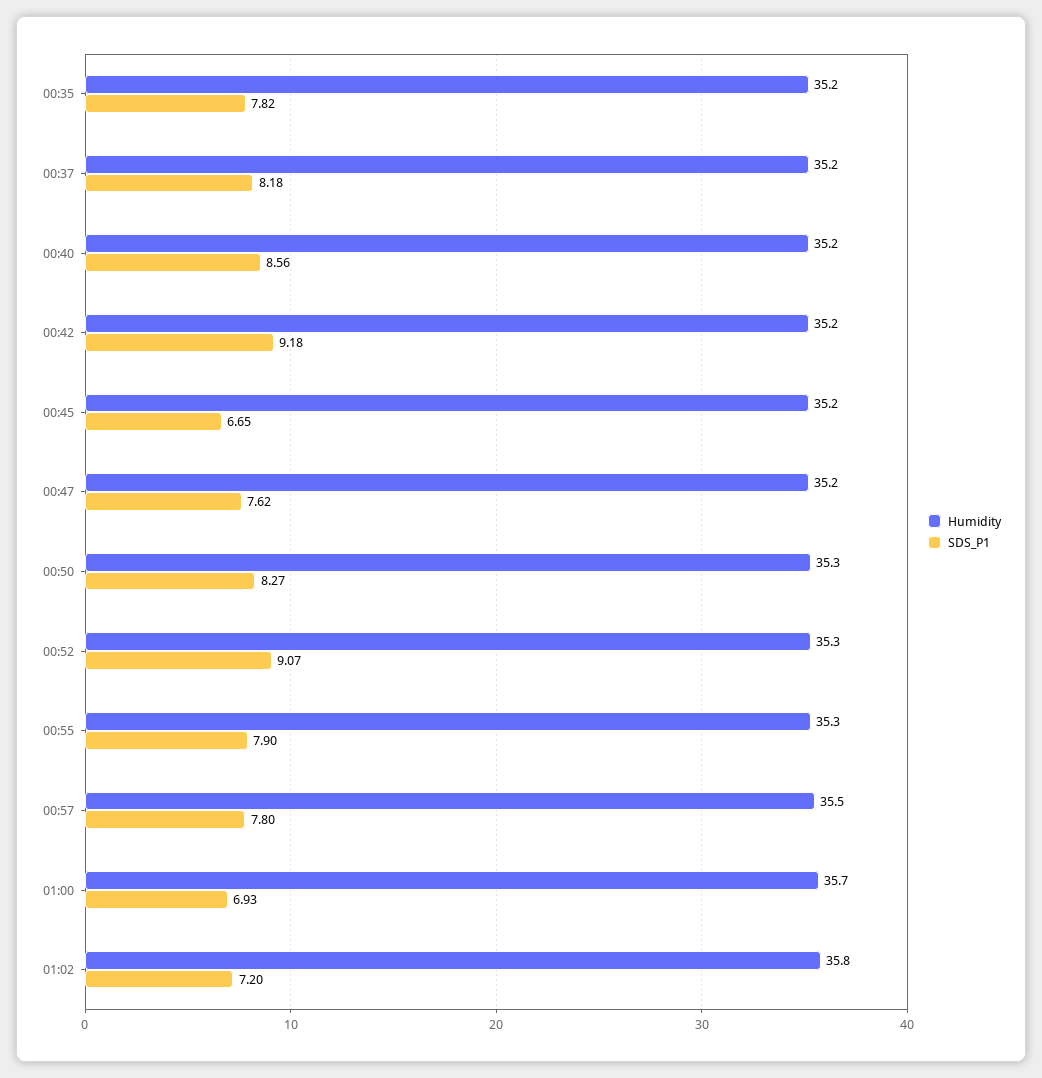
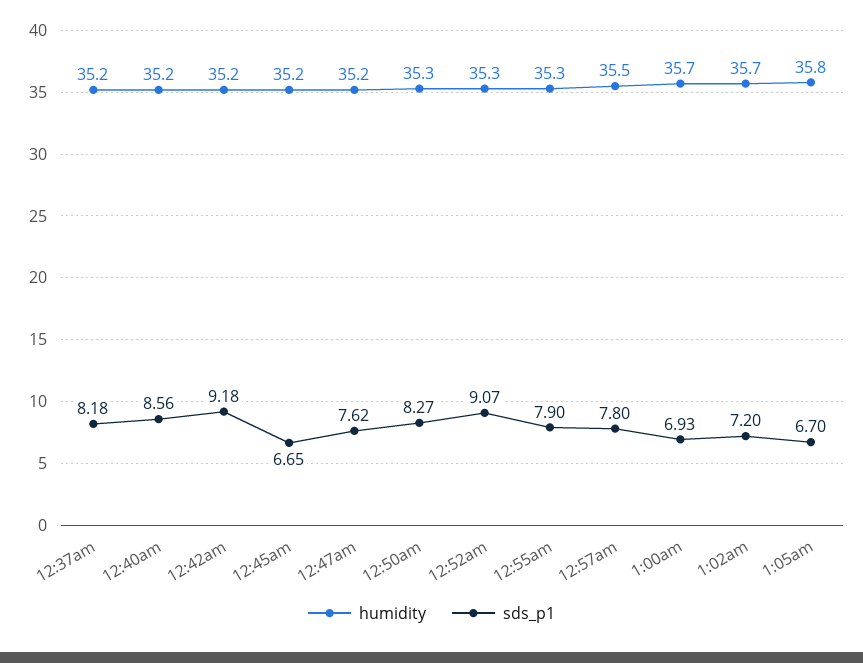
Humidity, 00:35: 35.2 -> none
SDS_P1, 00:35: 7.82 -> none
Humidity, 01:02: 35.8 -> 35.7
Humidity, 1:05am: none -> 35.8
SDS_P1, 1:05am: none -> 6.7

